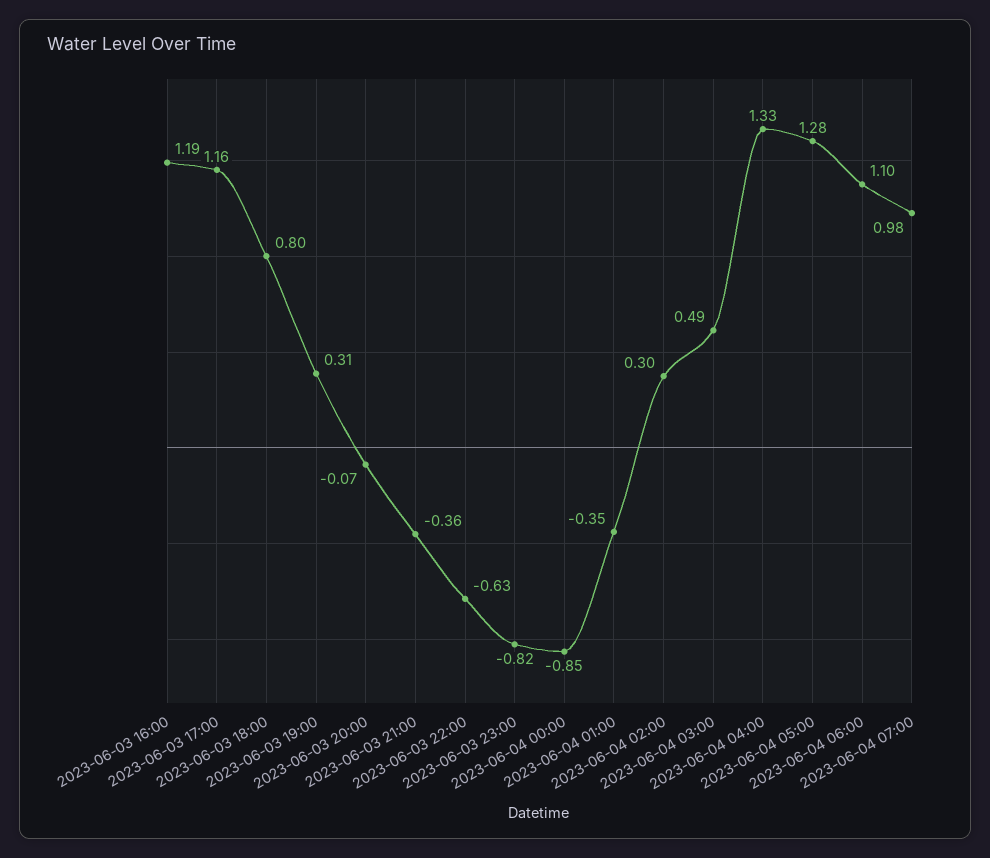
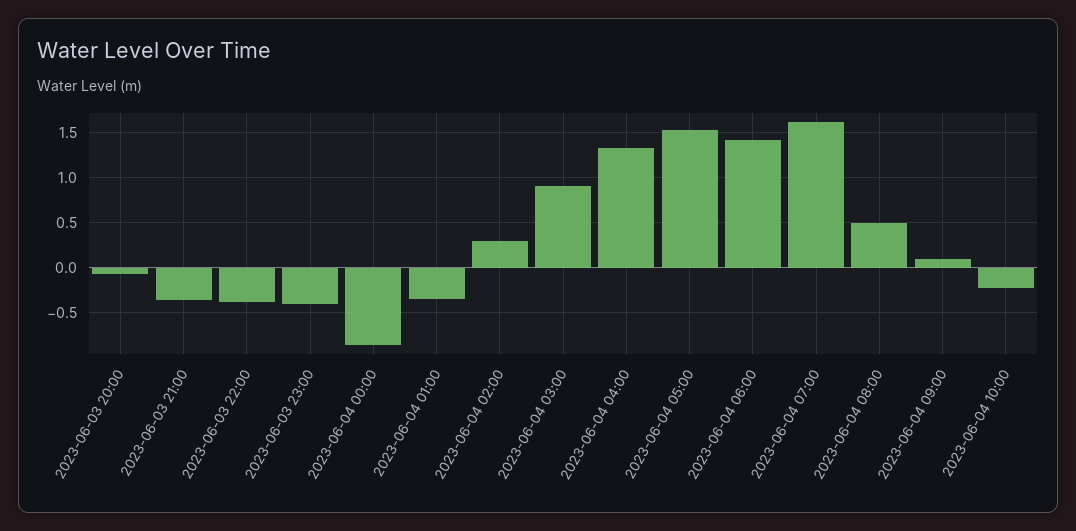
2023-06-03 16:00: 1.19 -> none
2023-06-03 17:00: 1.16 -> none
2023-06-03 18:00: 0.8 -> none
2023-06-03 19:00: 0.31 -> none
2023-06-03 22:00: -0.63 -> -0.4
2023-06-03 23:00: -0.82 -> -0.4
2023-06-04 03:00: 0.49 -> 0.9
2023-06-04 05:00: 1.28 -> 1.5
2023-06-04 06:00: 1.1 -> 1.4
2023-06-04 07:00: 0.98 -> 1.6
2023-06-04 08:00: none -> 0.5
2023-06-04 09:00: none -> 0.1
2023-06-04 10:00: none -> -0.2

